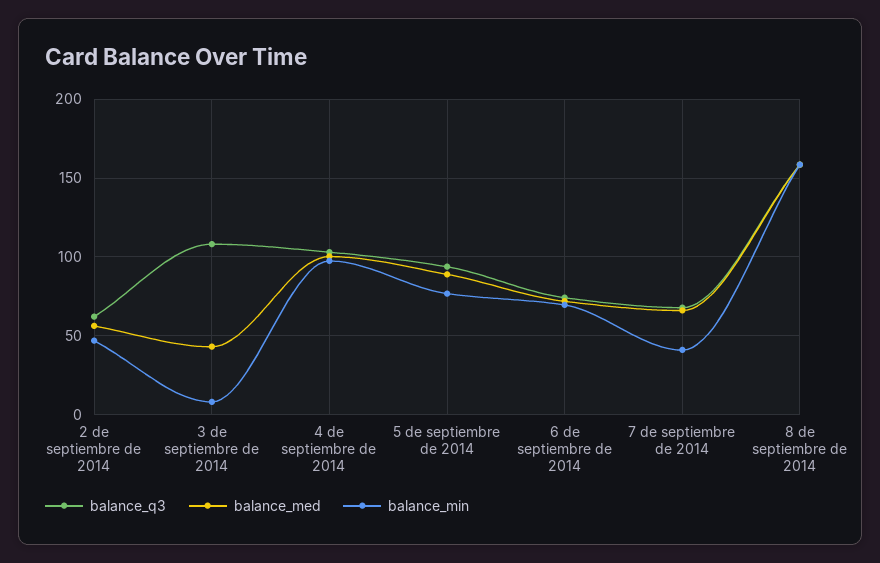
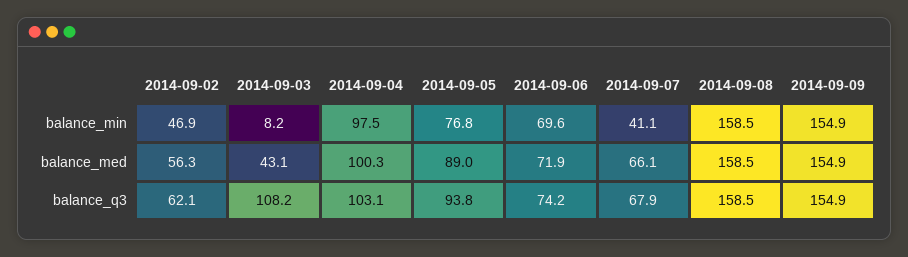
balance_min, 2014-09-09: none -> 154.9
balance_med, 2014-09-09: none -> 154.9
balance_q3, 2014-09-09: none -> 154.9

